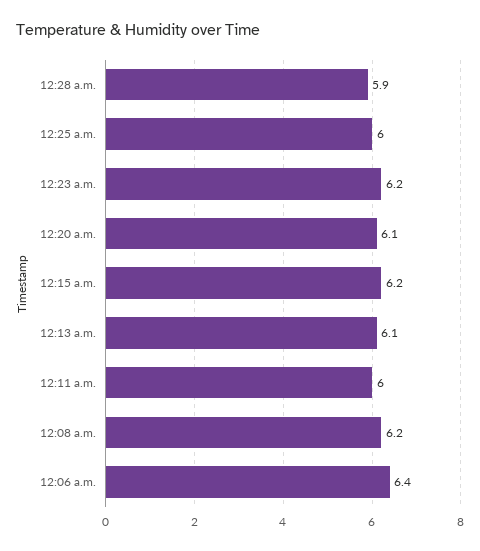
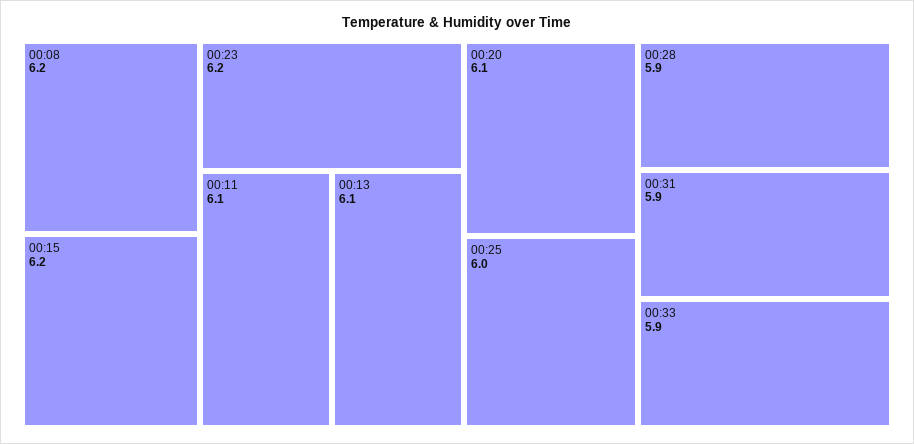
12:11 a.m.: 6 -> 6.1
12:06 a.m.: 6.4 -> none
00:31: none -> 5.9
00:33: none -> 5.9

